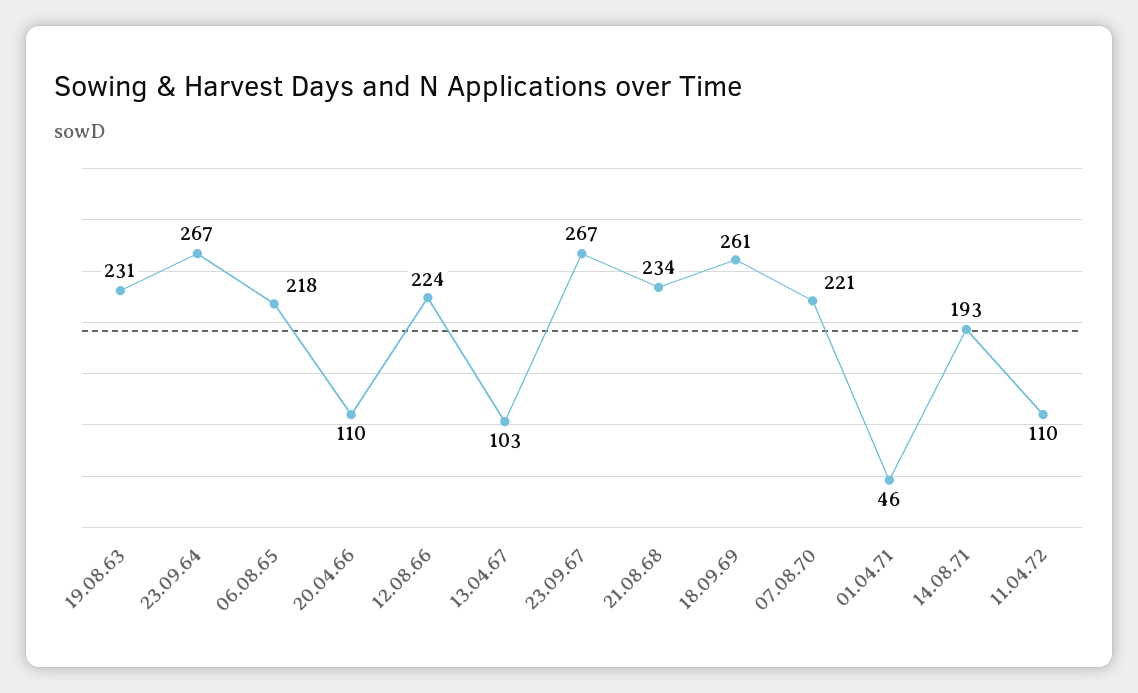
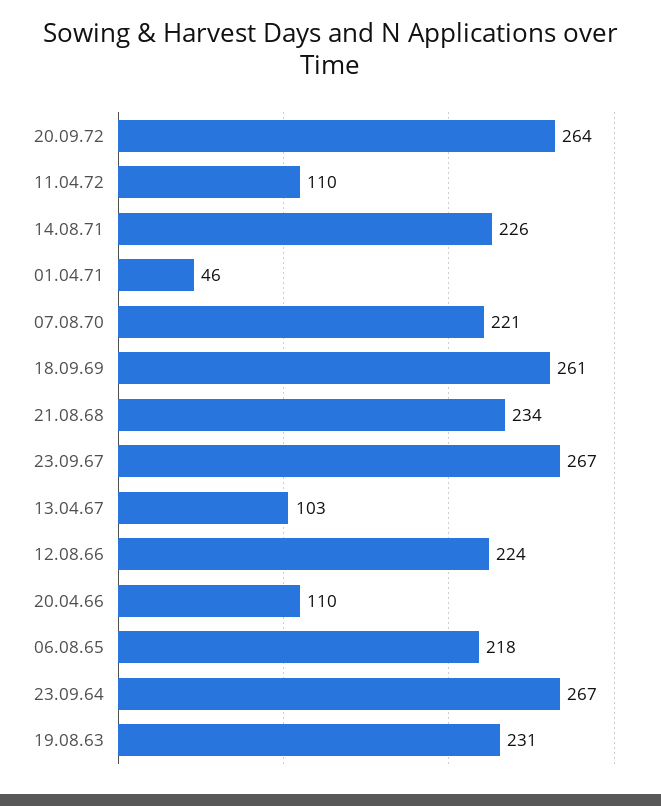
14.08.71: 193 -> 226
20.09.72: none -> 264

